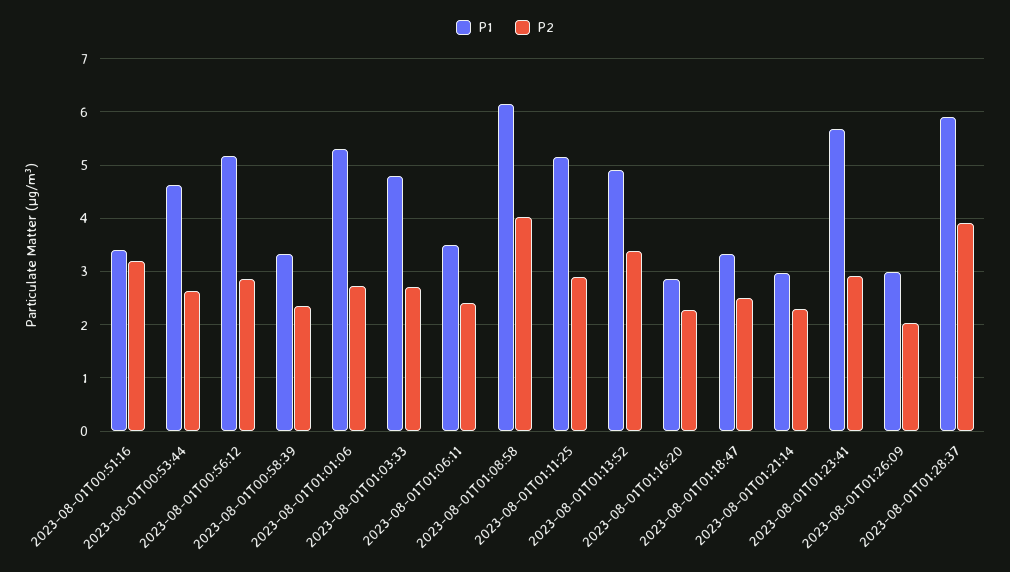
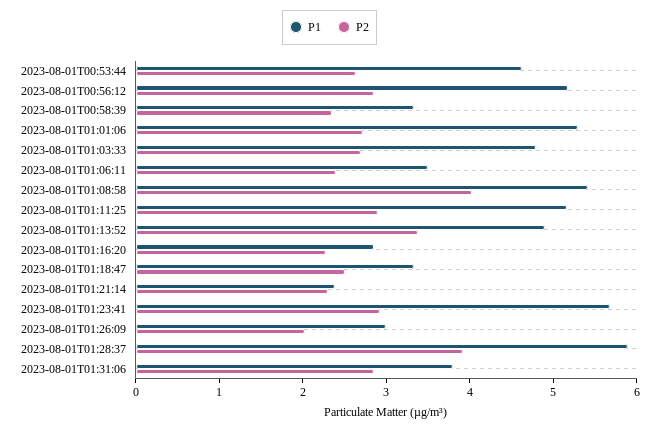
P1, 2023-08-01T00:51:16: 3.4 -> none
P2, 2023-08-01T00:51:16: 3.2 -> none
P1, 2023-08-01T01:08:58: 6.2 -> 5.4
P1, 2023-08-01T01:21:14: 3 -> 2.4
P1, 2023-08-01T01:31:06: none -> 3.8
P2, 2023-08-01T01:31:06: none -> 2.8

